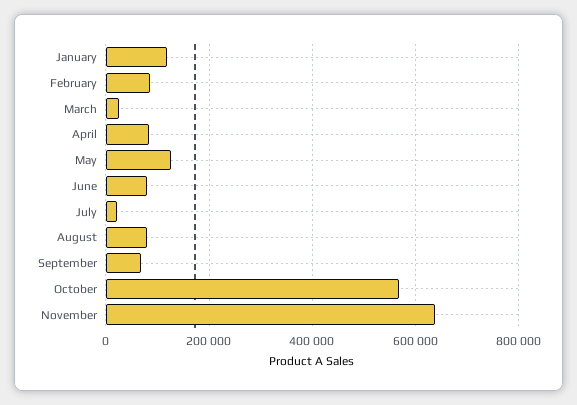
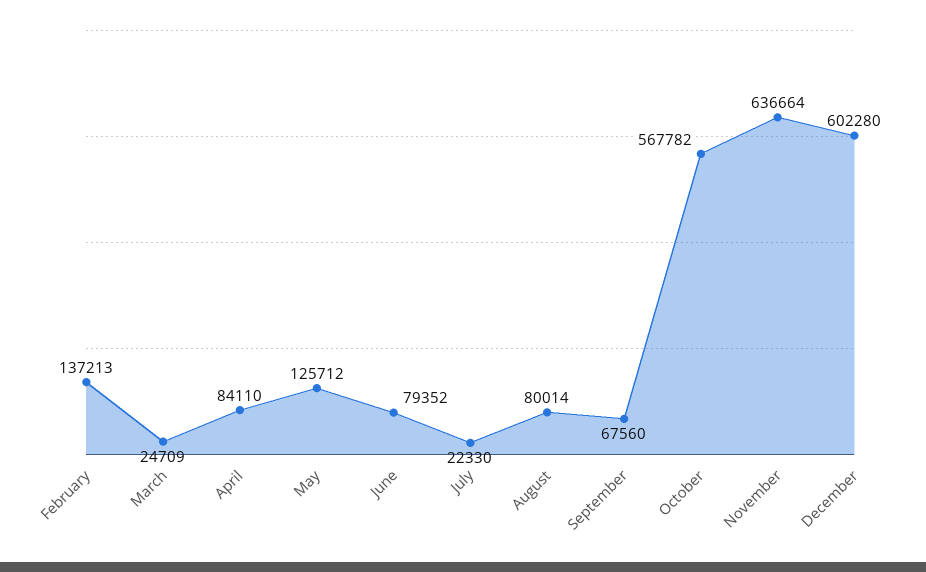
January: 120000 -> none
February: 80000 -> 137213
December: none -> 602280

